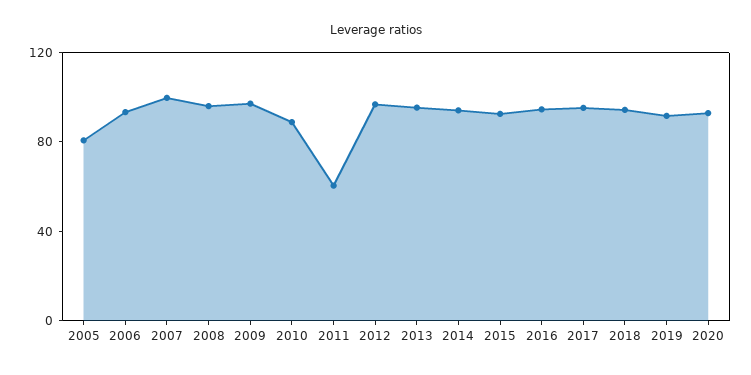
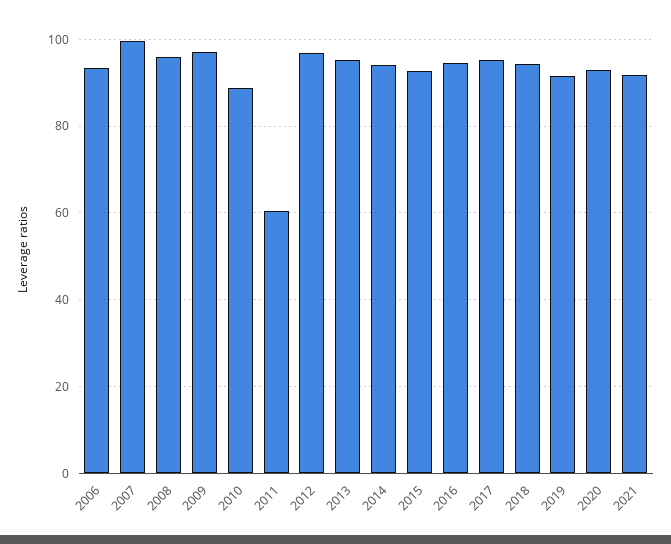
2005: 80 -> none
2021: none -> 92

